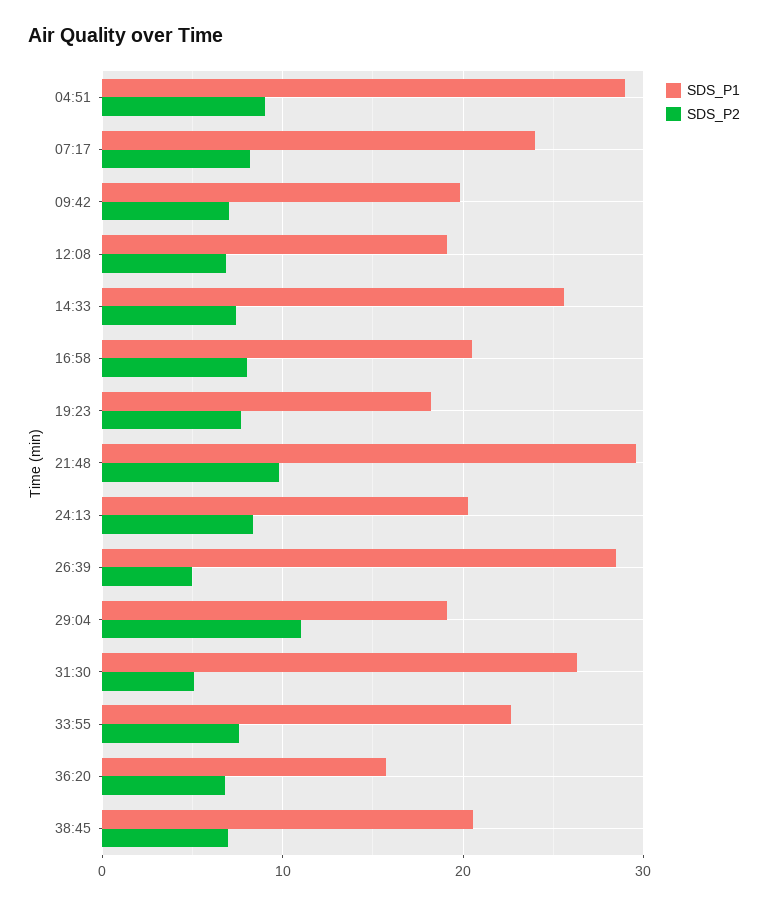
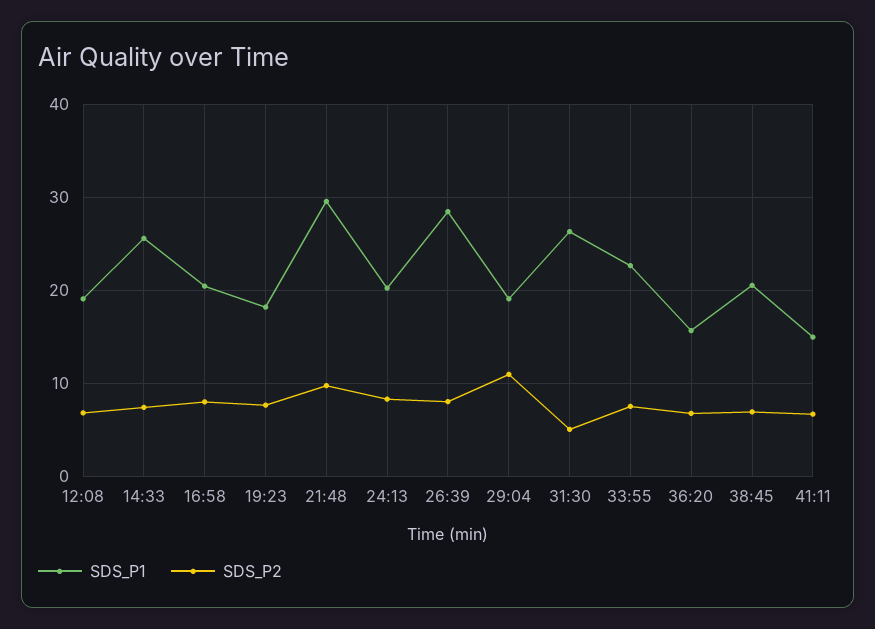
SDS_P1, 04:51: 29 -> none
SDS_P2, 04:51: 9 -> none
SDS_P1, 07:17: 24 -> none
SDS_P2, 07:17: 8 -> none
SDS_P1, 09:42: 20 -> none
SDS_P2, 09:42: 7 -> none
SDS_P2, 26:39: 5 -> 8
SDS_P1, 41:11: none -> 15
SDS_P2, 41:11: none -> 7

